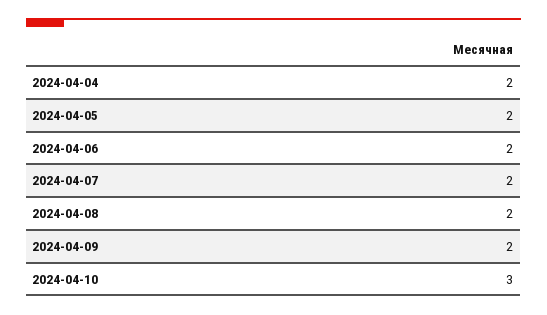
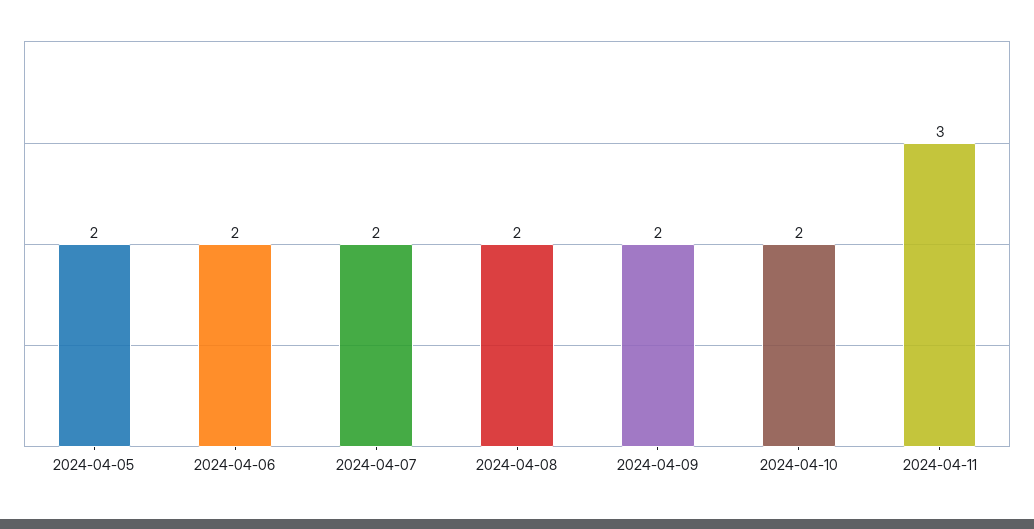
2024-04-04: 2 -> none
2024-04-10: 3 -> 2
2024-04-11: none -> 3

